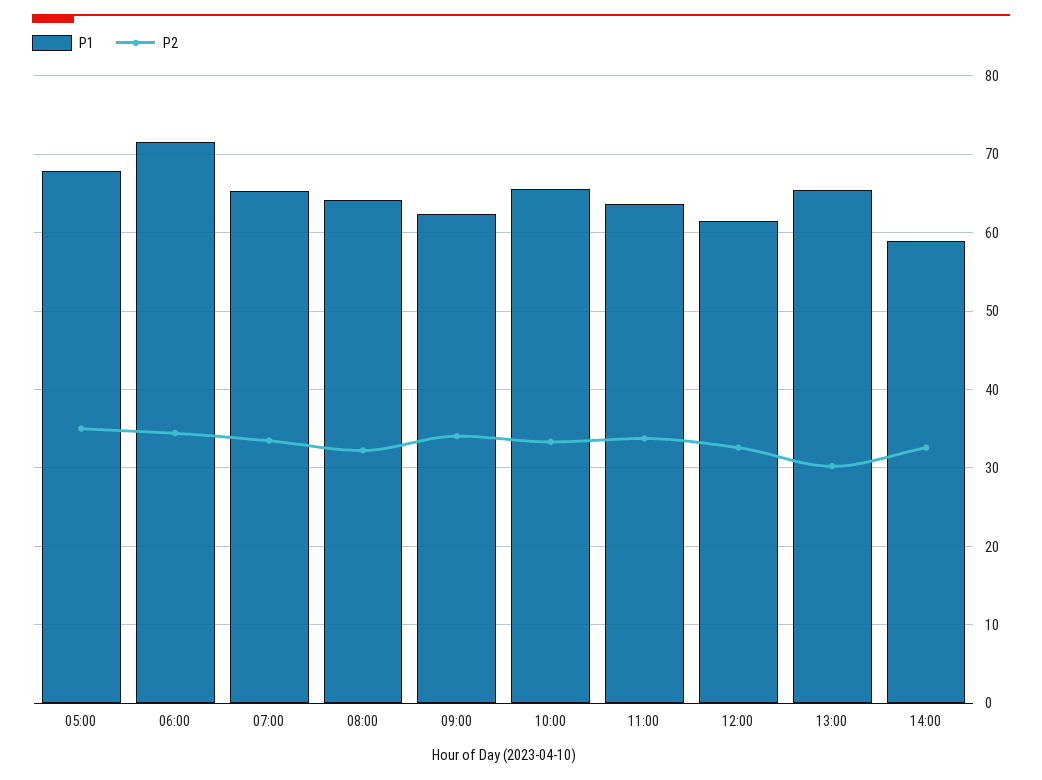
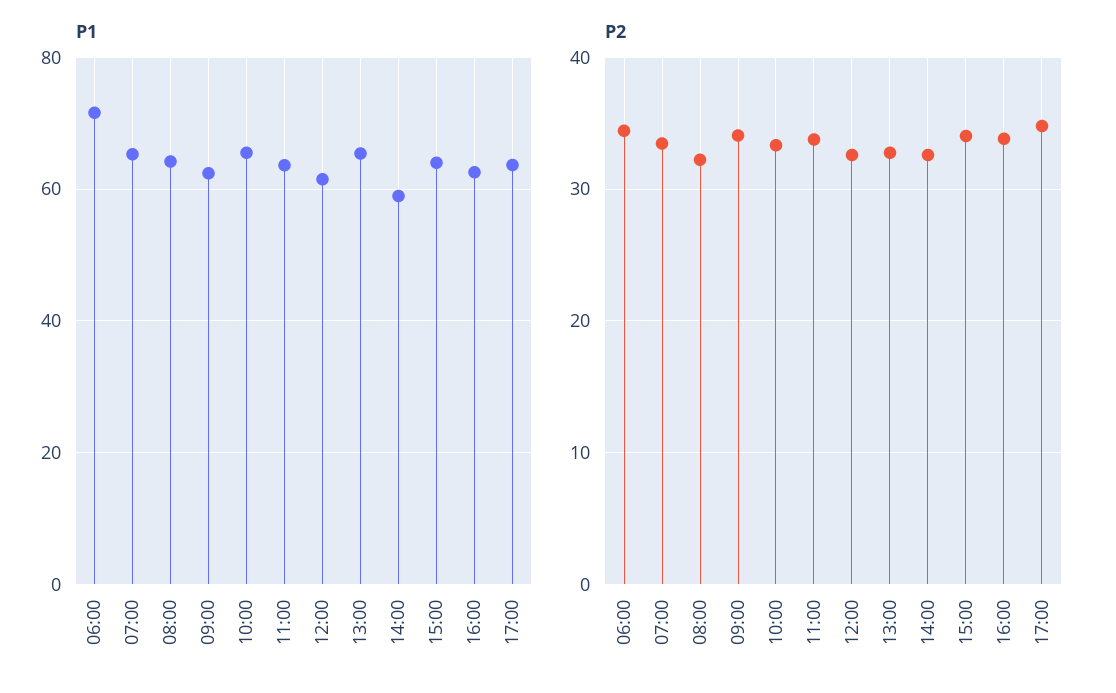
P1, 05:00: 68 -> none
P2, 05:00: 35 -> none
P2, 13:00: 30 -> 33
P1, 15:00: none -> 64
P1, 16:00: none -> 62
P1, 17:00: none -> 64
P2, 15:00: none -> 34
P2, 16:00: none -> 34
P2, 17:00: none -> 35

